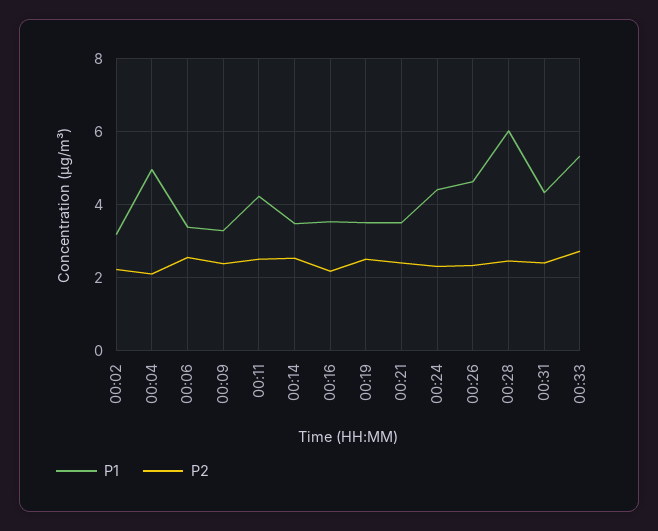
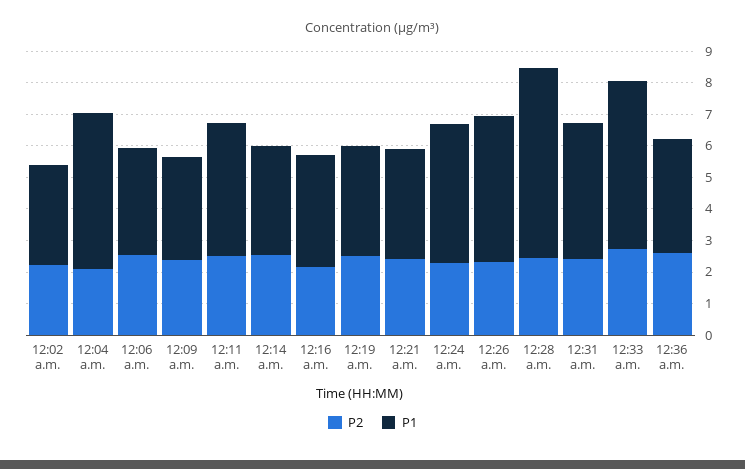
P2, 12:36 a.m.: none -> 2.5
P1, 12:36 a.m.: none -> 3.5

